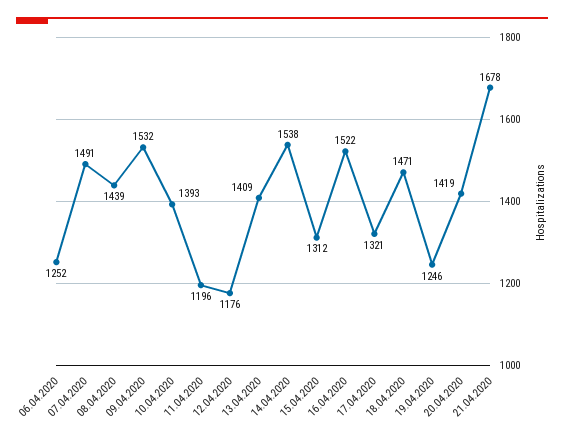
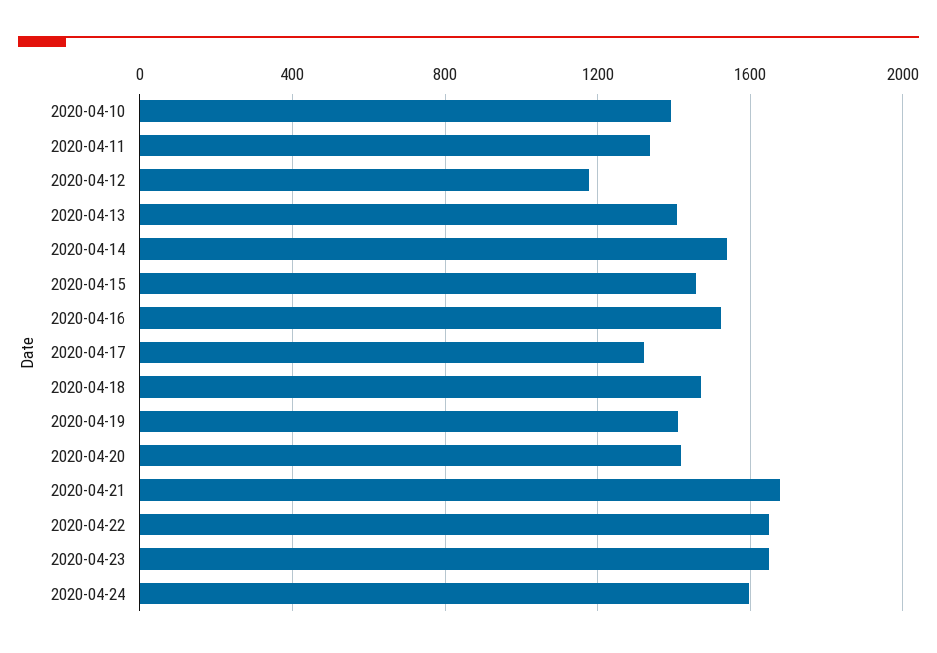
06.04.2020: 1252 -> none
07.04.2020: 1491 -> none
08.04.2020: 1439 -> none
09.04.2020: 1532 -> none
11.04.2020: 1196 -> 1350
15.04.2020: 1312 -> 1450
19.04.2020: 1246 -> 1400
2020-04-22: none -> 1650
2020-04-23: none -> 1650
2020-04-24: none -> 1600

